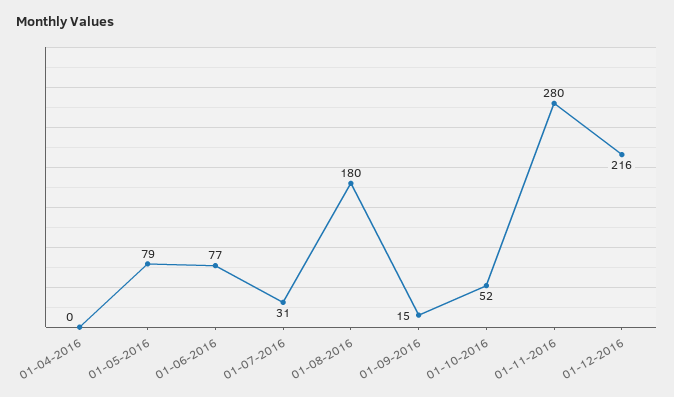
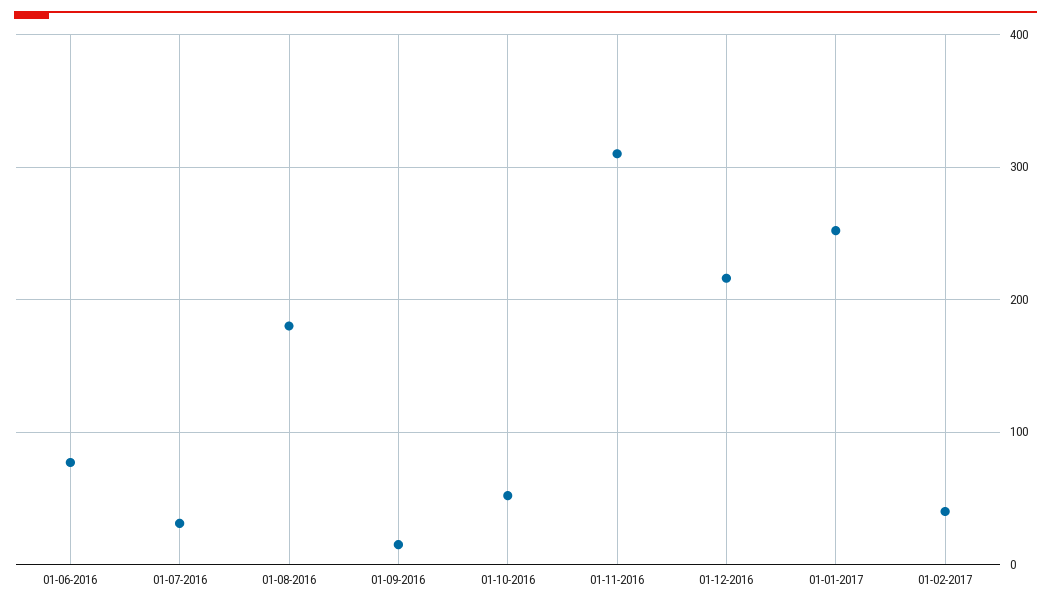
01-04-2016: 0 -> none
01-05-2016: 79 -> none
01-11-2016: 280 -> 310
01-01-2017: none -> 250
01-02-2017: none -> 40

